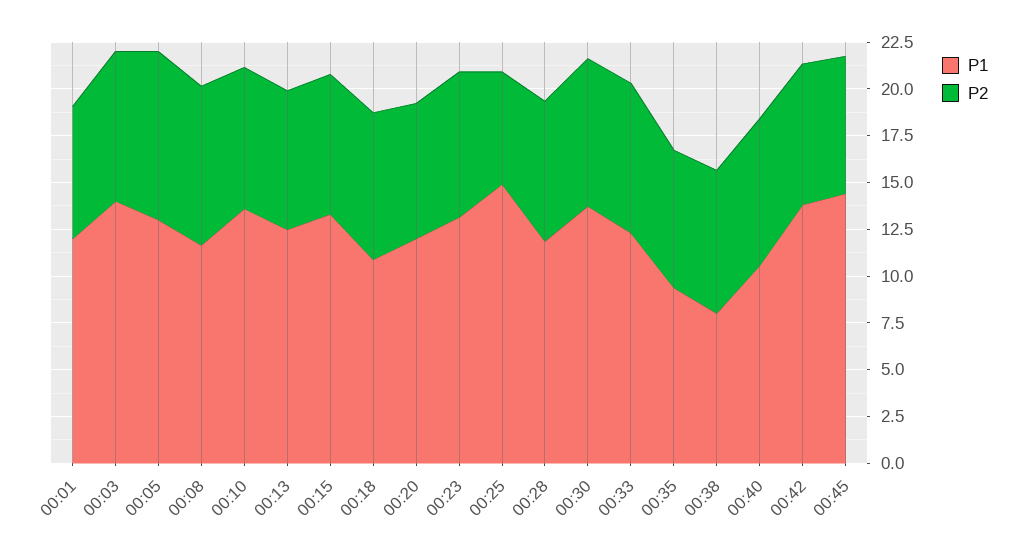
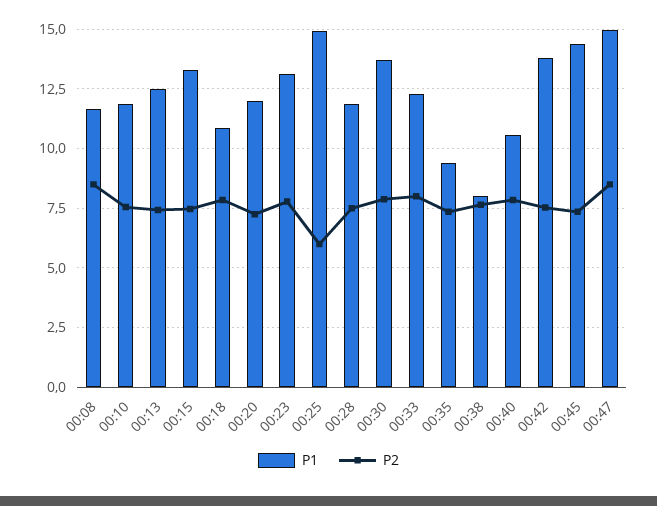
P1, 00:01: 12 -> none
P2, 00:01: 7 -> none
P1, 00:03: 14 -> none
P2, 00:03: 8 -> none
P1, 00:05: 13 -> none
P2, 00:05: 9 -> none
P1, 00:10: 13.5 -> 12
P1, 00:47: none -> 15
P2, 00:47: none -> 8.5

